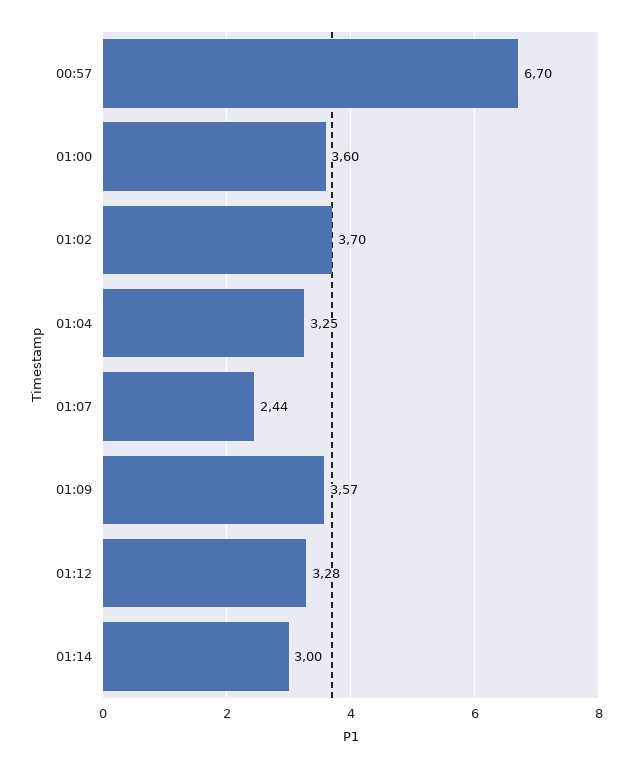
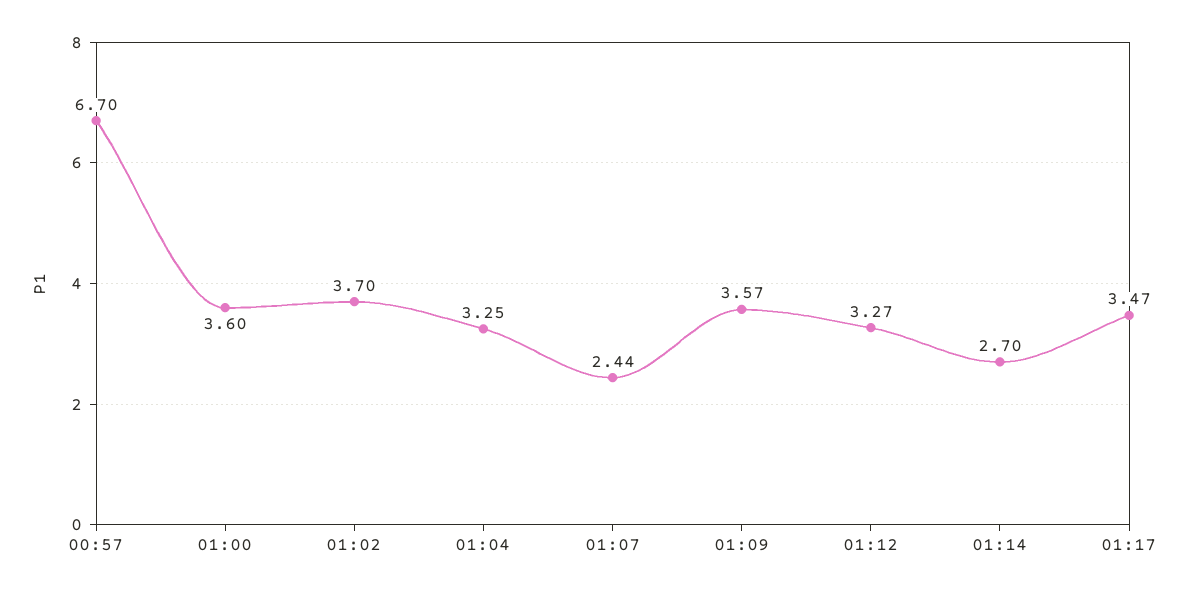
01:12: 3.28 -> 3.27
01:14: 3 -> 2.7
01:17: none -> 3.47

